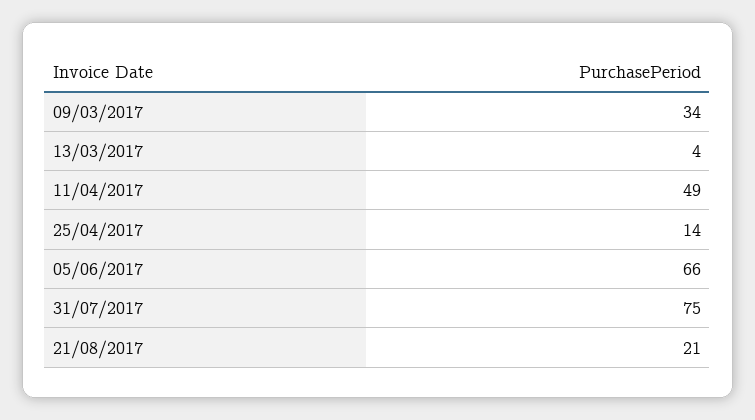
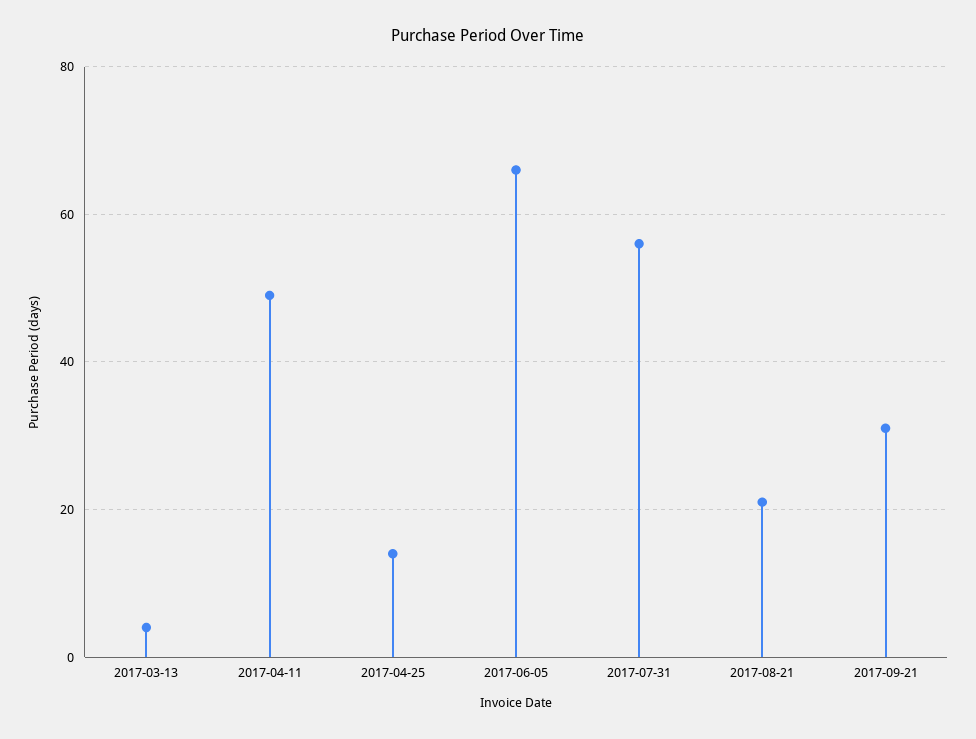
09/03/2017: 34 -> none
31/07/2017: 75 -> 55
2017-09-21: none -> 30

